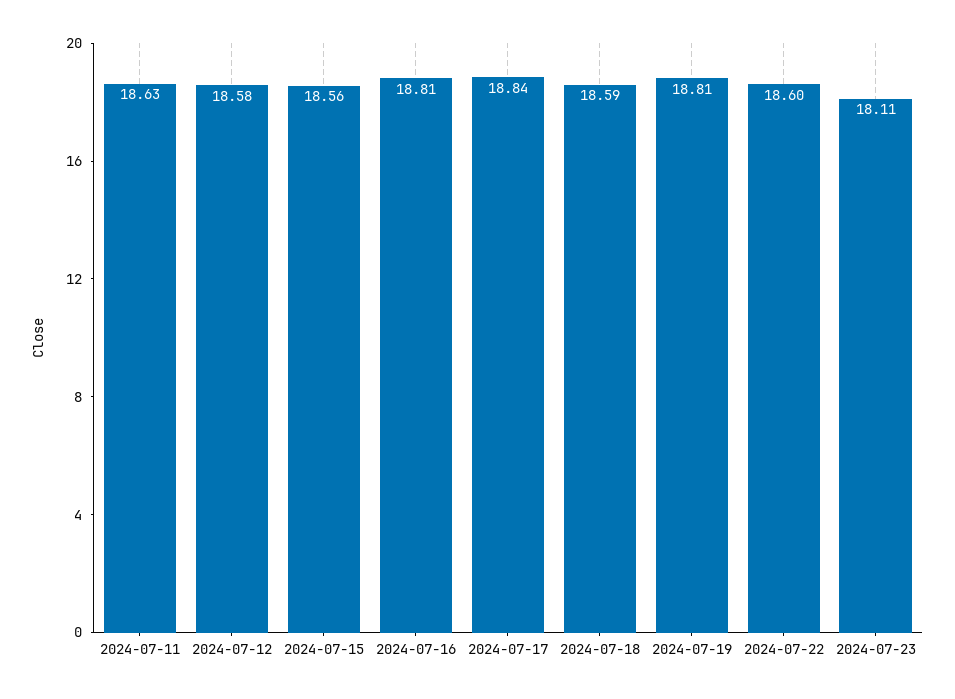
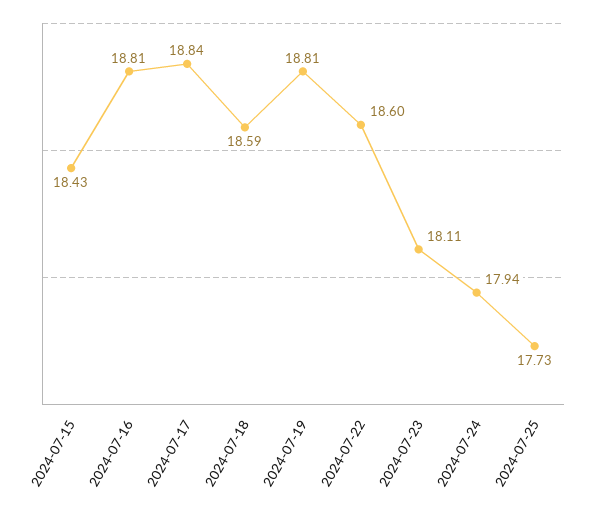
2024-07-11: 18.63 -> none
2024-07-12: 18.58 -> none
2024-07-15: 18.56 -> 18.43
2024-07-24: none -> 17.94
2024-07-25: none -> 17.73

